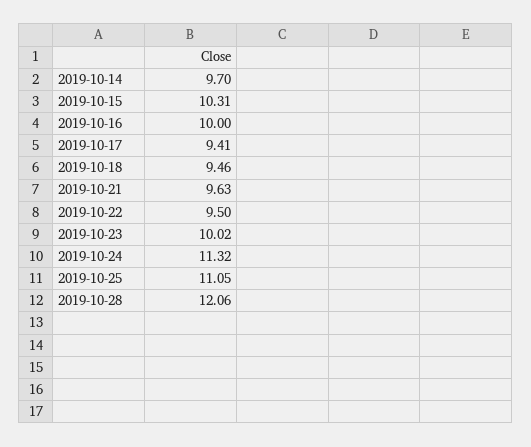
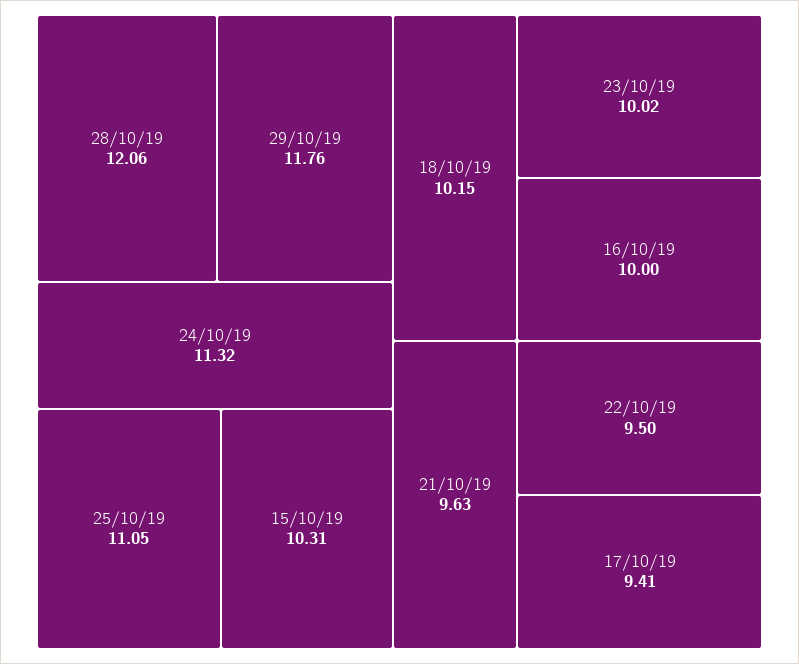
2019-10-14: 9.7 -> none
2019-10-18: 9.46 -> 10.15
29/10/19: none -> 11.76

